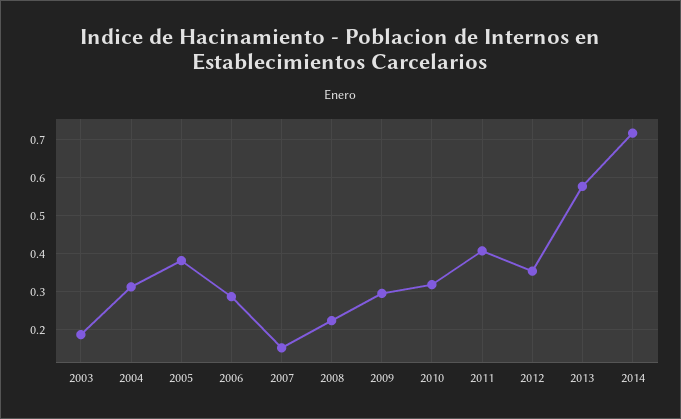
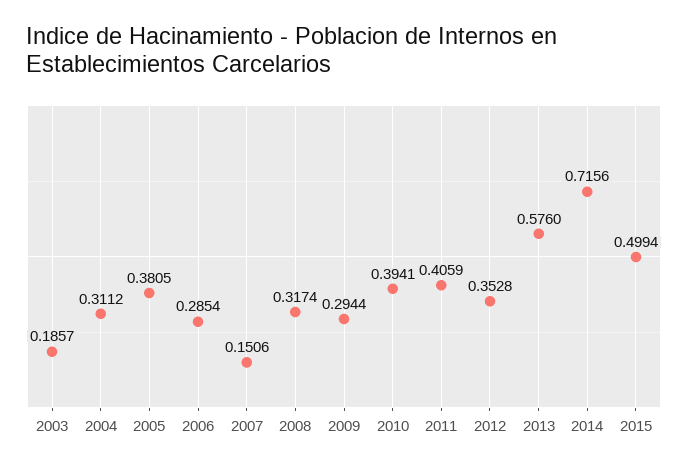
2008: 0.22 -> 0.3174
2010: 0.32 -> 0.3941
2015: none -> 0.4994

